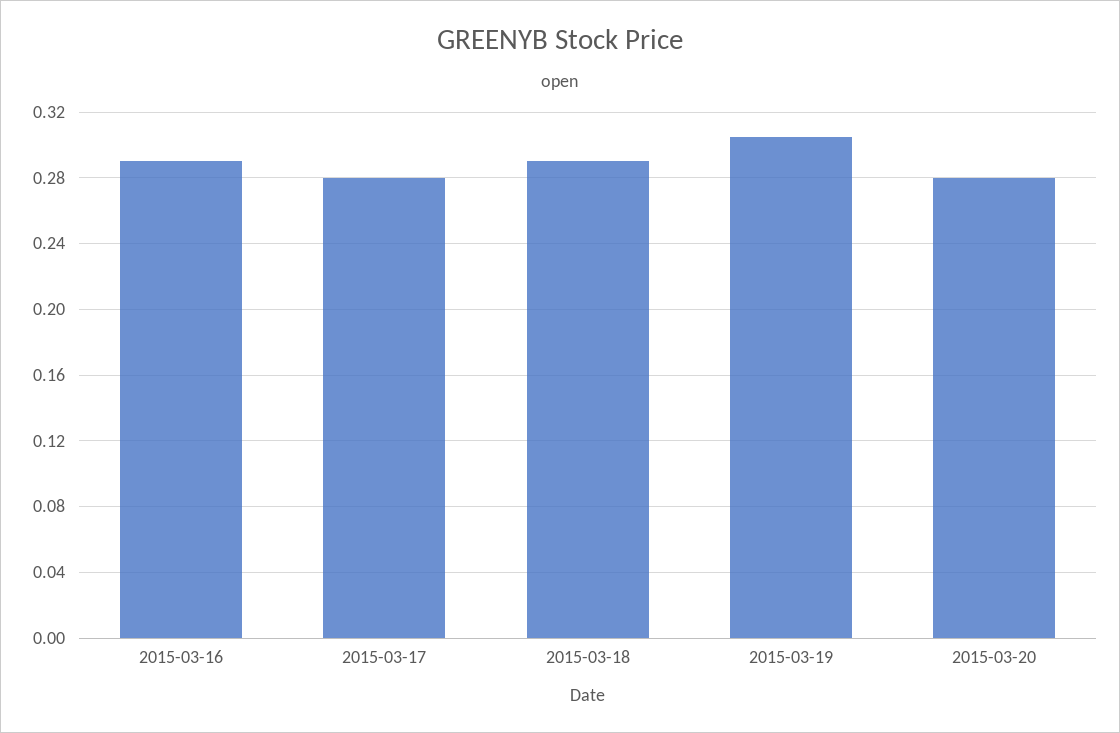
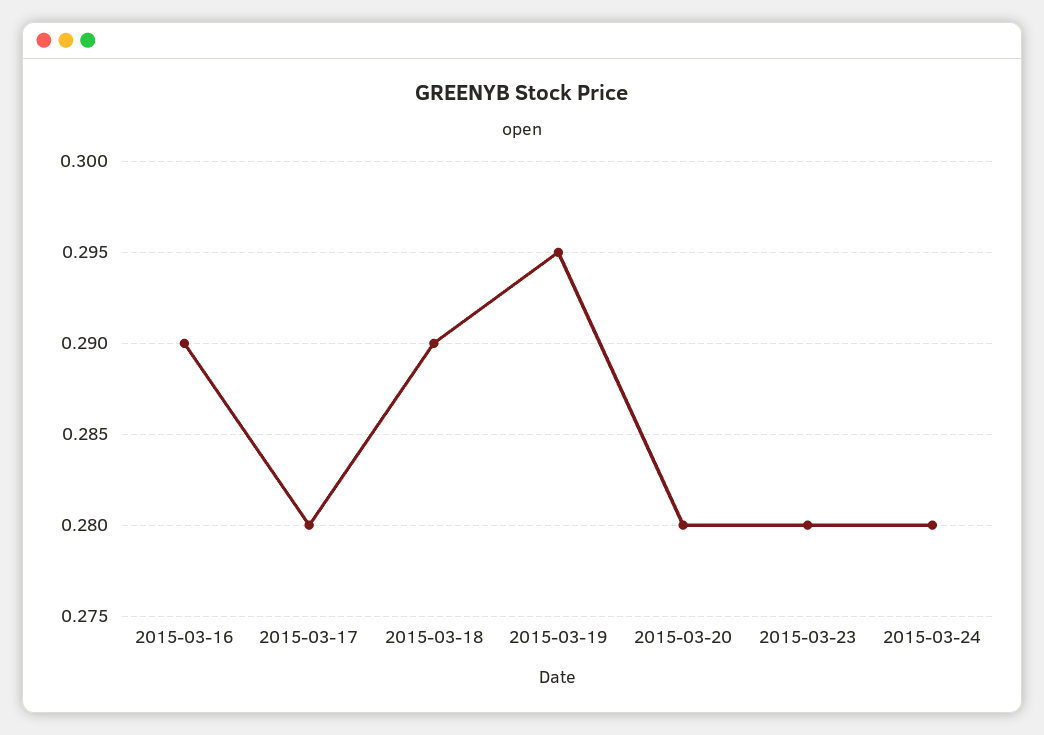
2015-03-19: 0.305 -> 0.295
2015-03-23: none -> 0.28
2015-03-24: none -> 0.28

